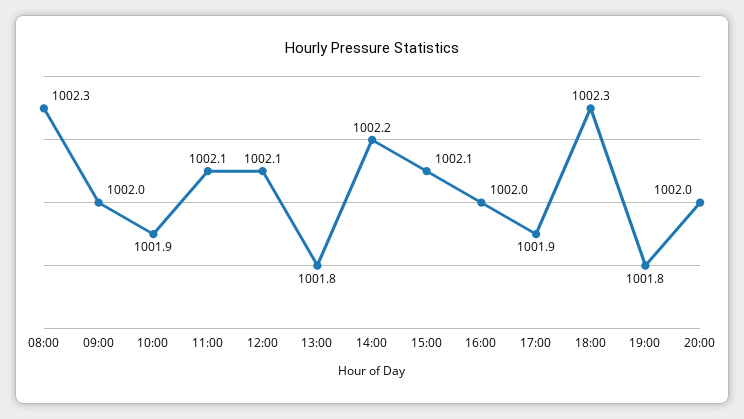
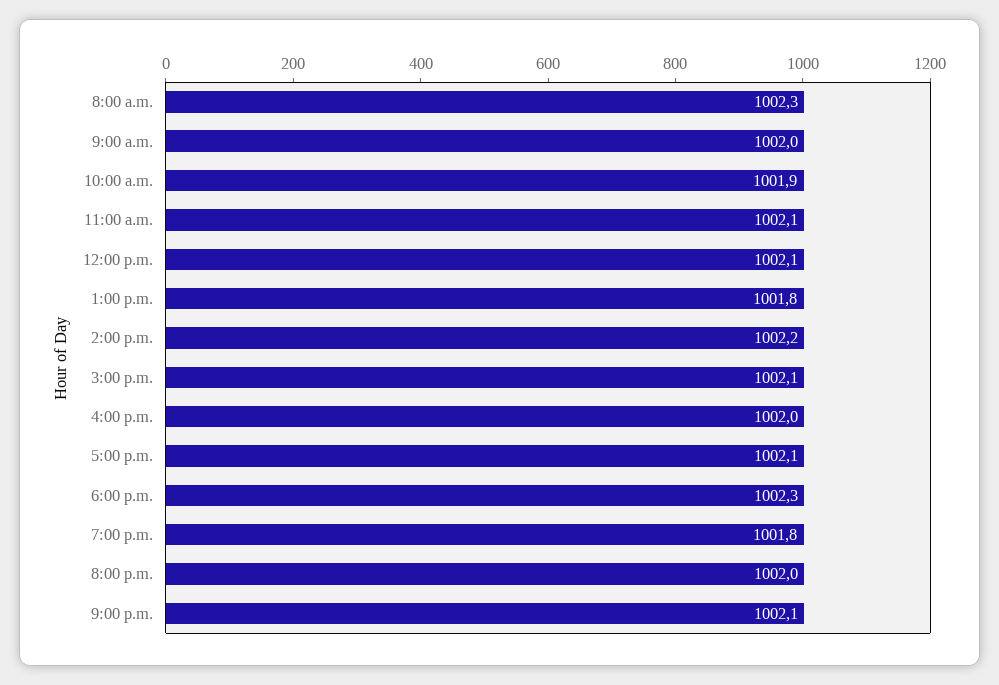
17:00: 1001.9 -> 1002.1
9:00 p.m.: none -> 1002.1

